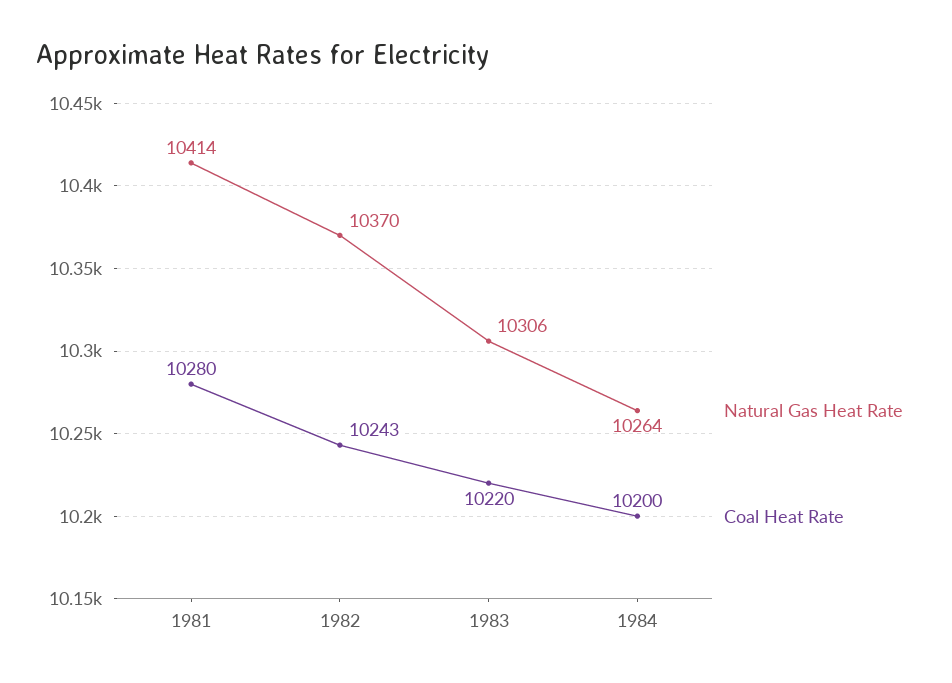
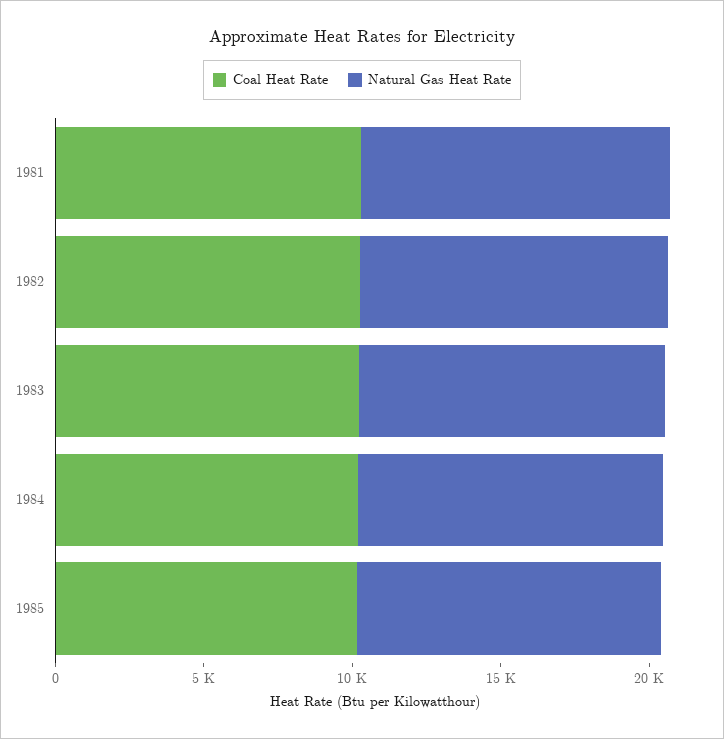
Coal Heat Rate, 1985: none -> 10000
Natural Gas Heat Rate, 1985: none -> 10000

